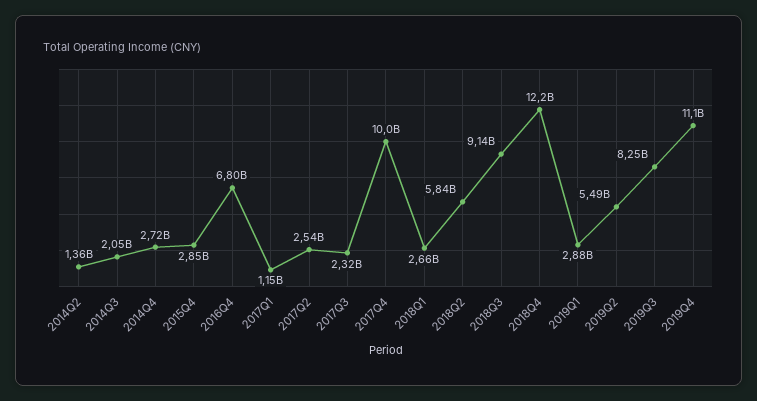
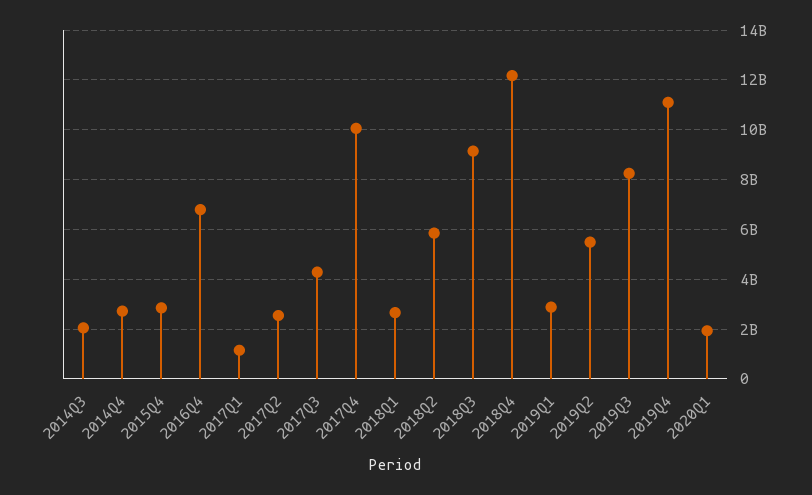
2014Q2: 1360000000 -> none
2017Q3: 2320000000 -> 4250000000
2020Q1: none -> 2000000000

